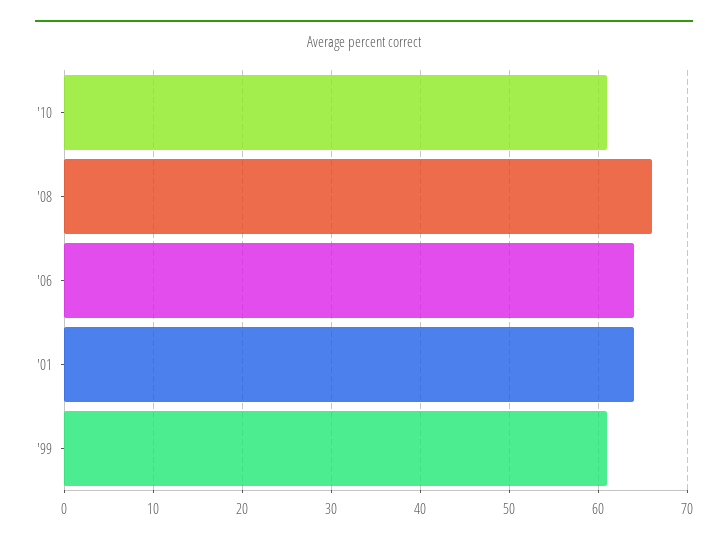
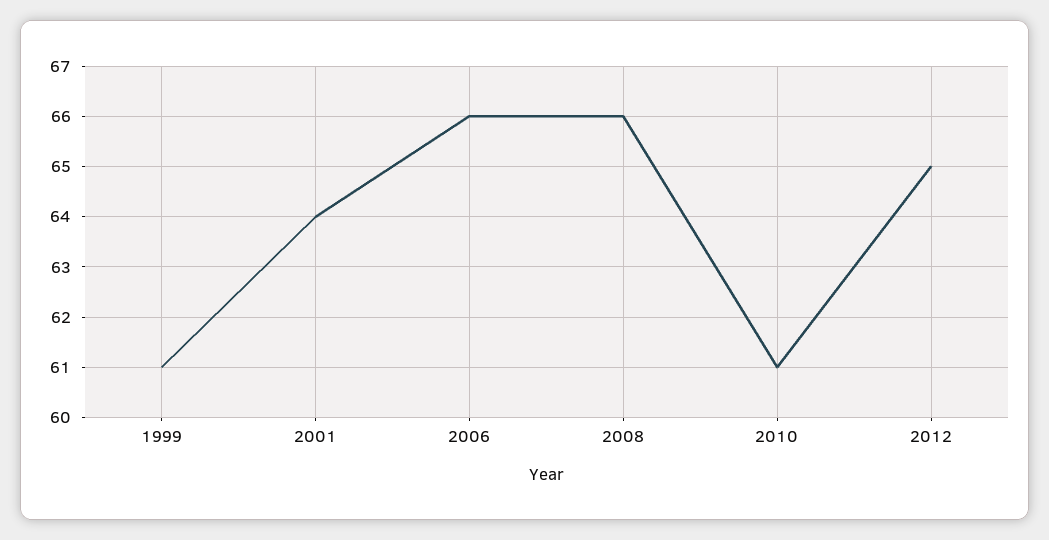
'06: 64 -> 66
2012: none -> 65

